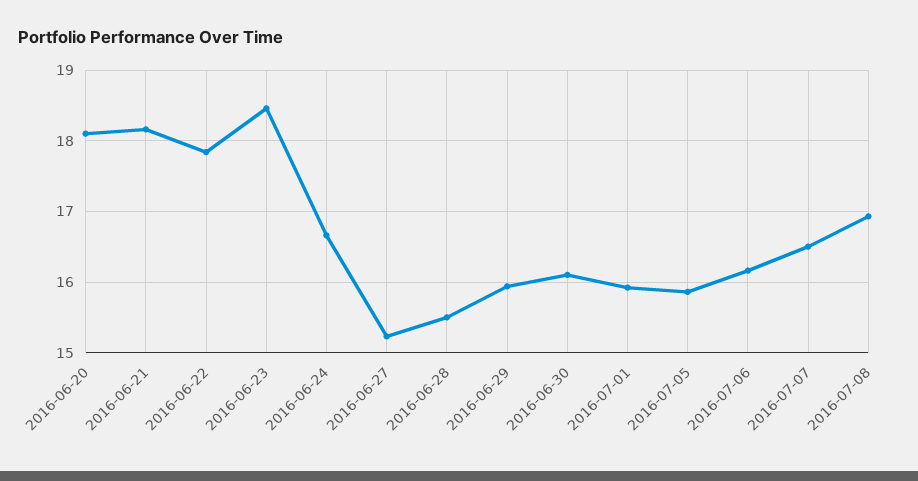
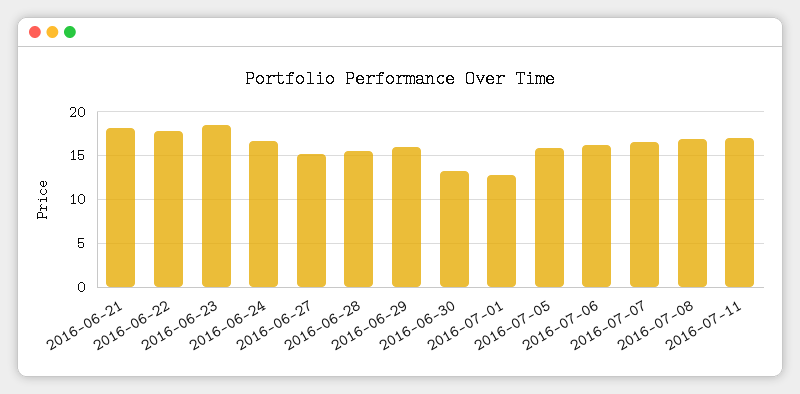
2016-06-20: 18.1 -> none
2016-06-30: 16.1 -> 13
2016-07-01: 15.9 -> 13
2016-07-11: none -> 17

